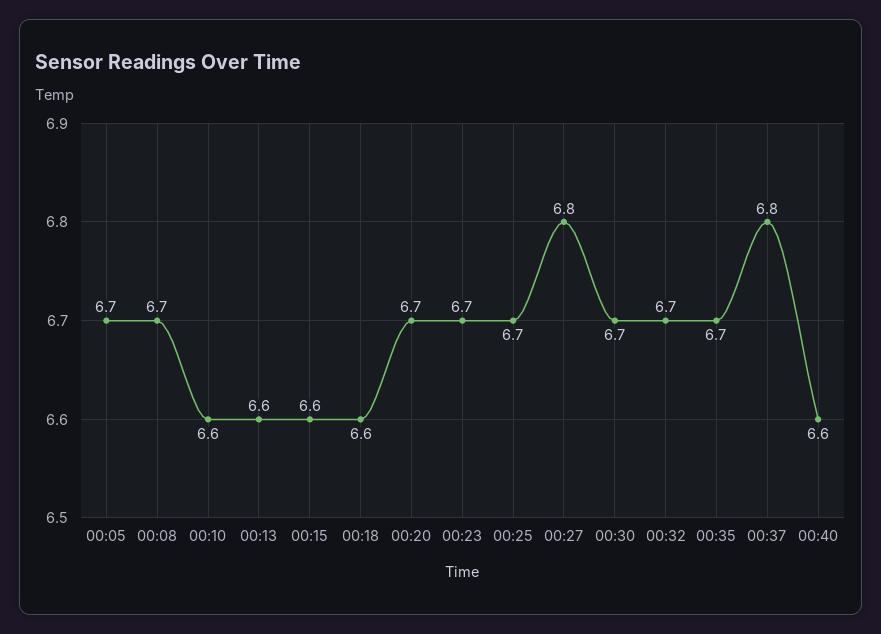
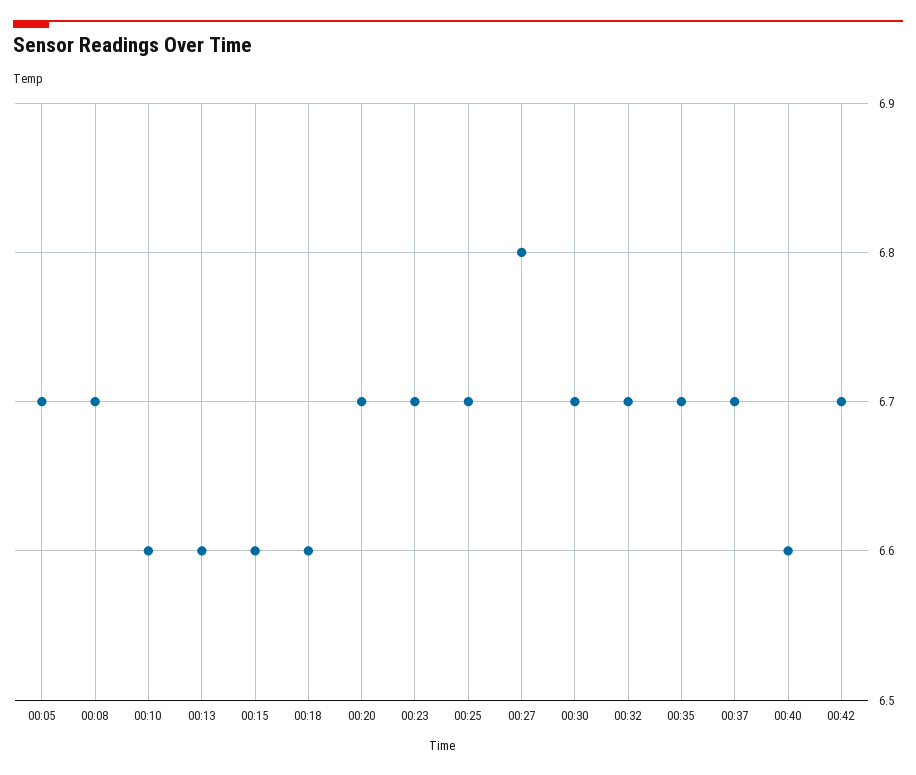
00:37: 6.8 -> 6.7
00:42: none -> 6.7

